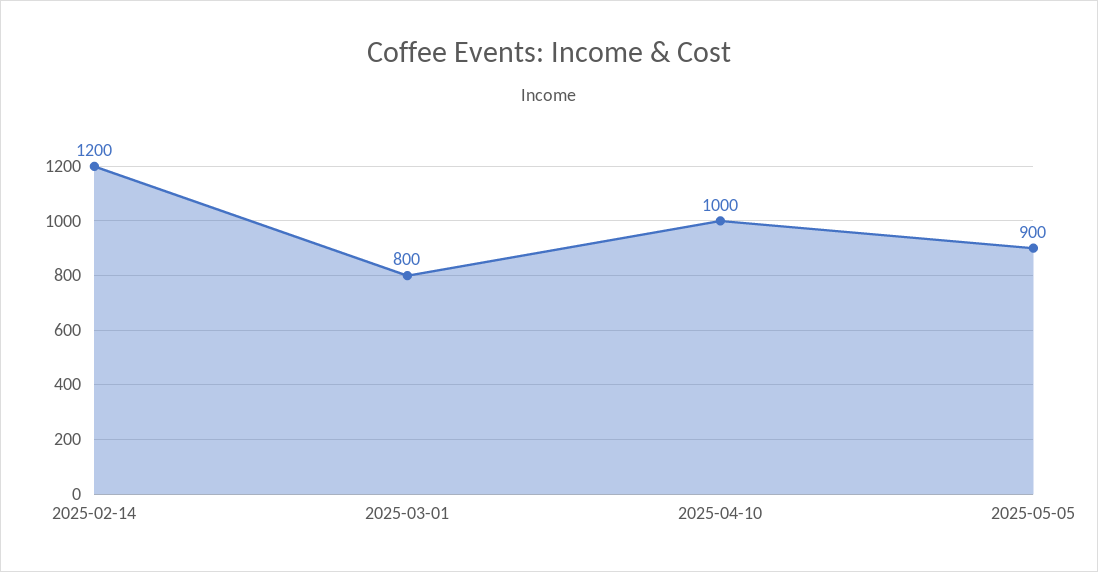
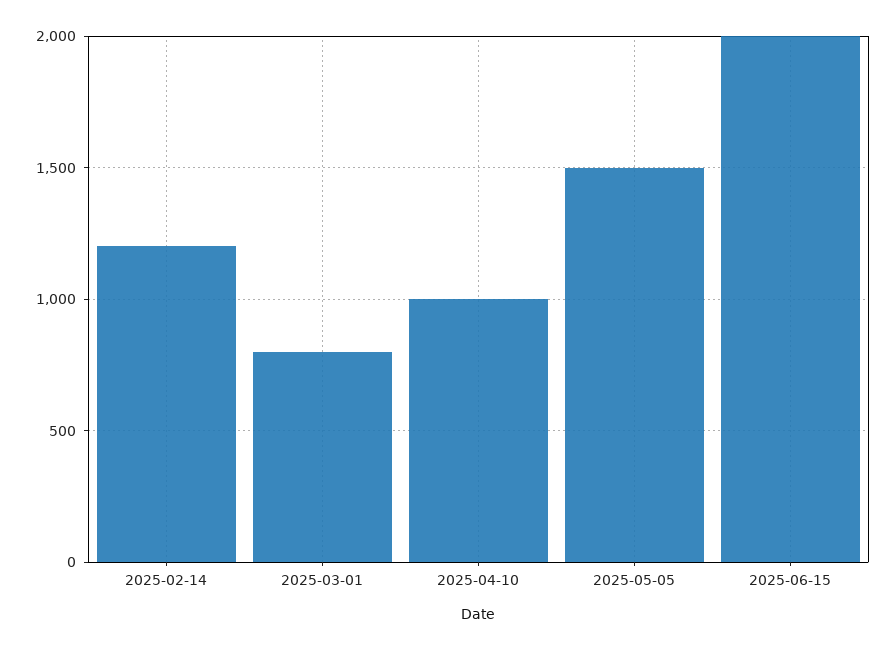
2025-05-05: 900 -> 1500
2025-06-15: none -> 2000

